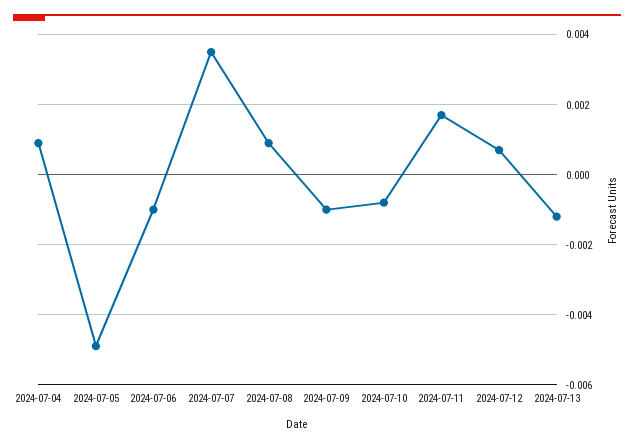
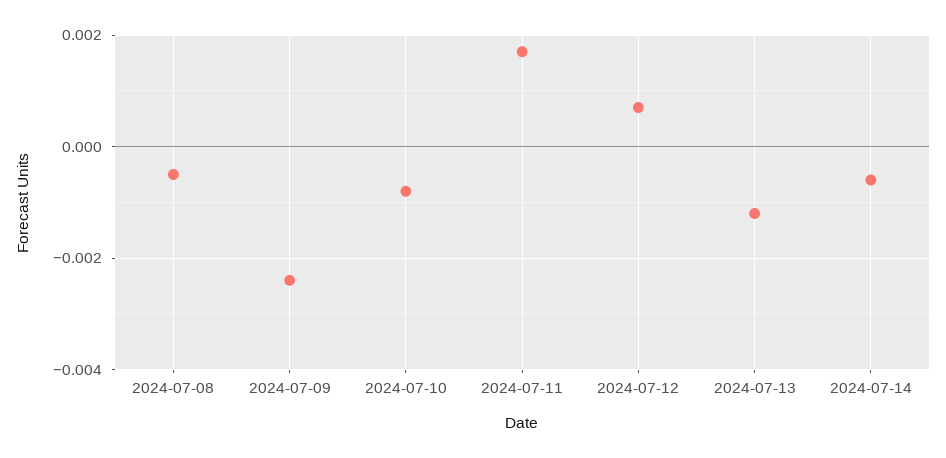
2024-07-04: 0.001 -> none
2024-07-05: -0.005 -> none
2024-07-06: -0.001 -> none
2024-07-07: 0.0035 -> none
2024-07-08: 0.001 -> -0.0005
2024-07-09: -0.001 -> -0.0025
2024-07-14: none -> -0.0005

